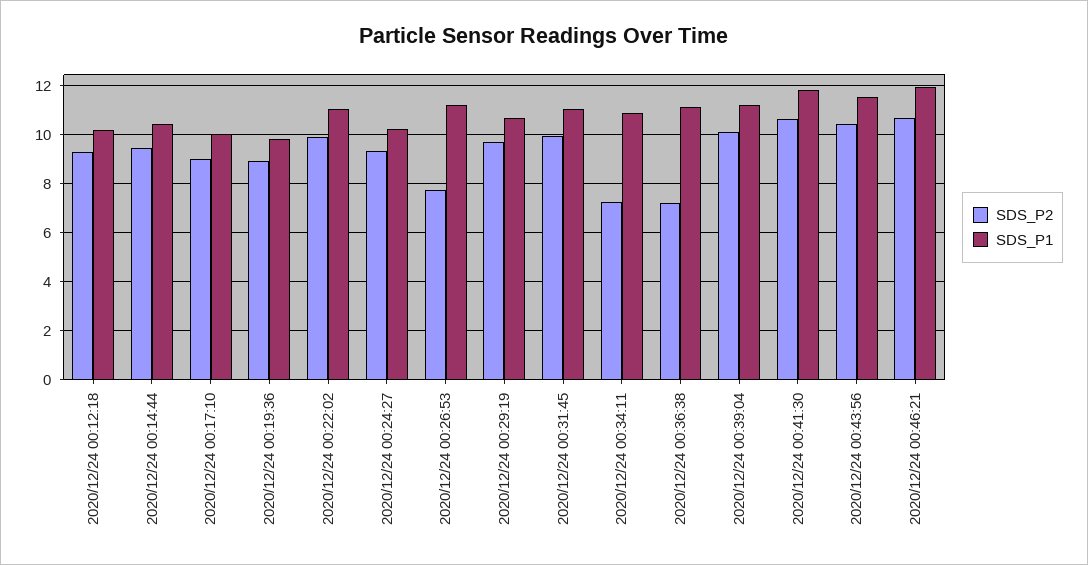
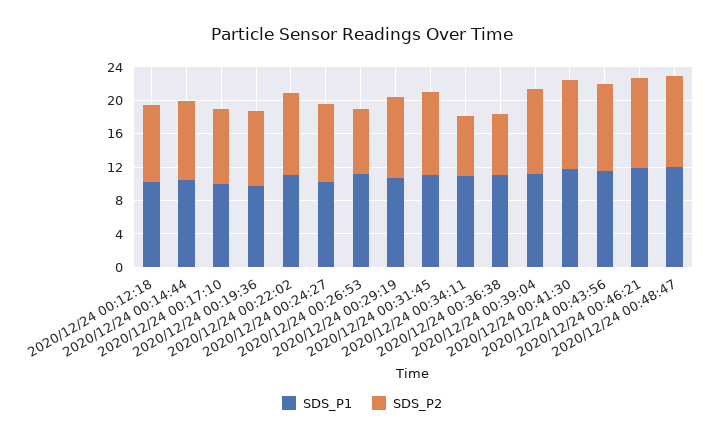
SDS_P1, 2020/12/24 00:48:47: none -> 12
SDS_P2, 2020/12/24 00:48:47: none -> 11

